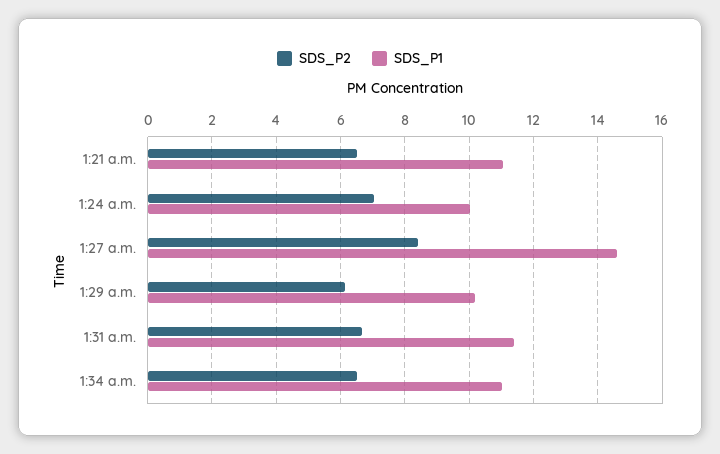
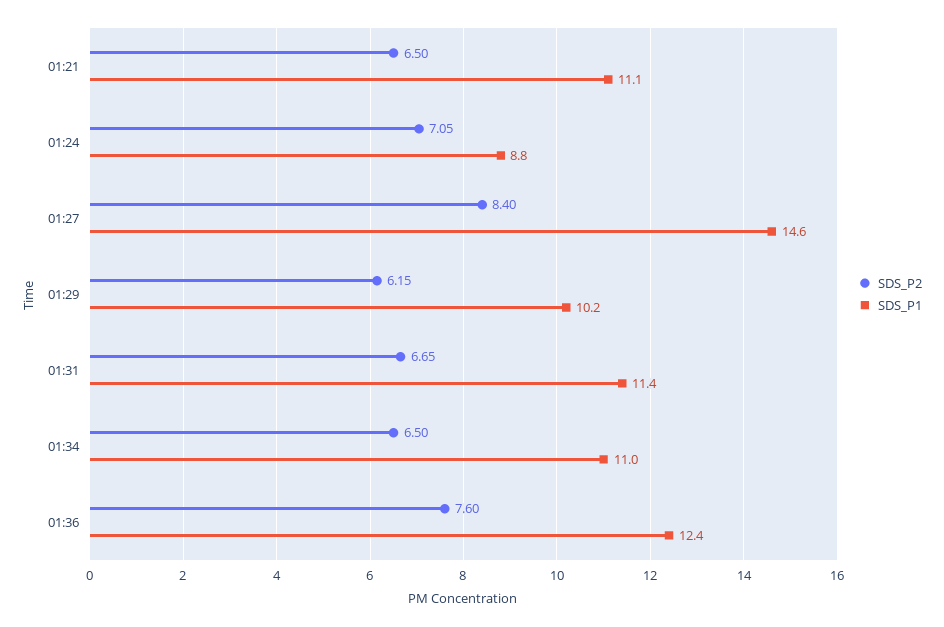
SDS_P1, 1:24 a.m.: 10 -> 8.8
SDS_P2, 01:36: none -> 7.6
SDS_P1, 01:36: none -> 12.4

